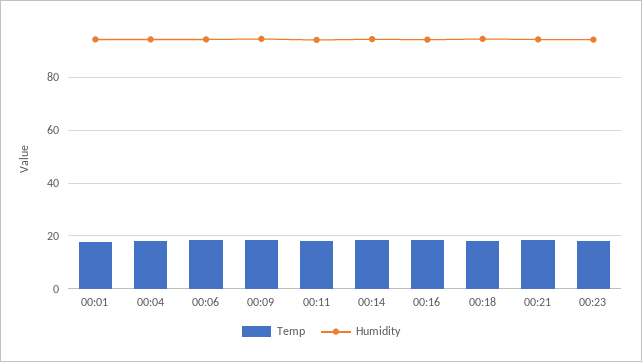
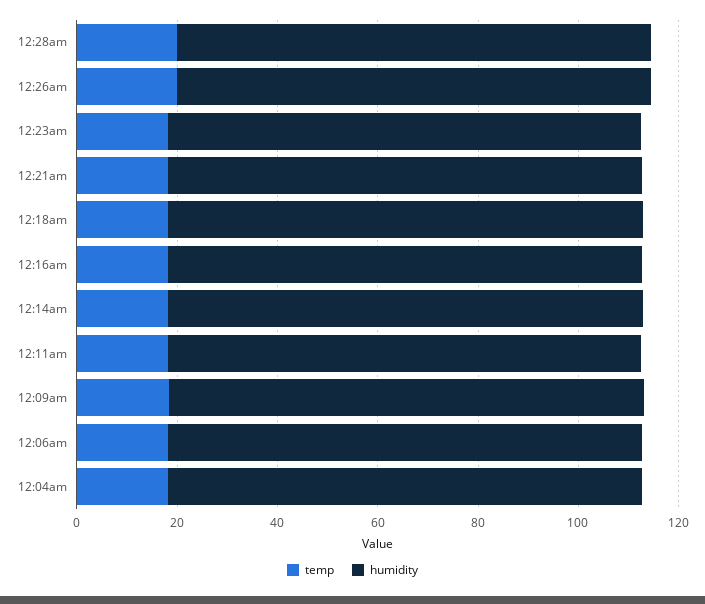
Temp, 00:01: 17.5 -> none
Humidity, 00:01: 95 -> none
Temp, 12:28am: none -> 20
Humidity, 12:28am: none -> 95
Temp, 12:26am: none -> 20
Humidity, 12:26am: none -> 95

